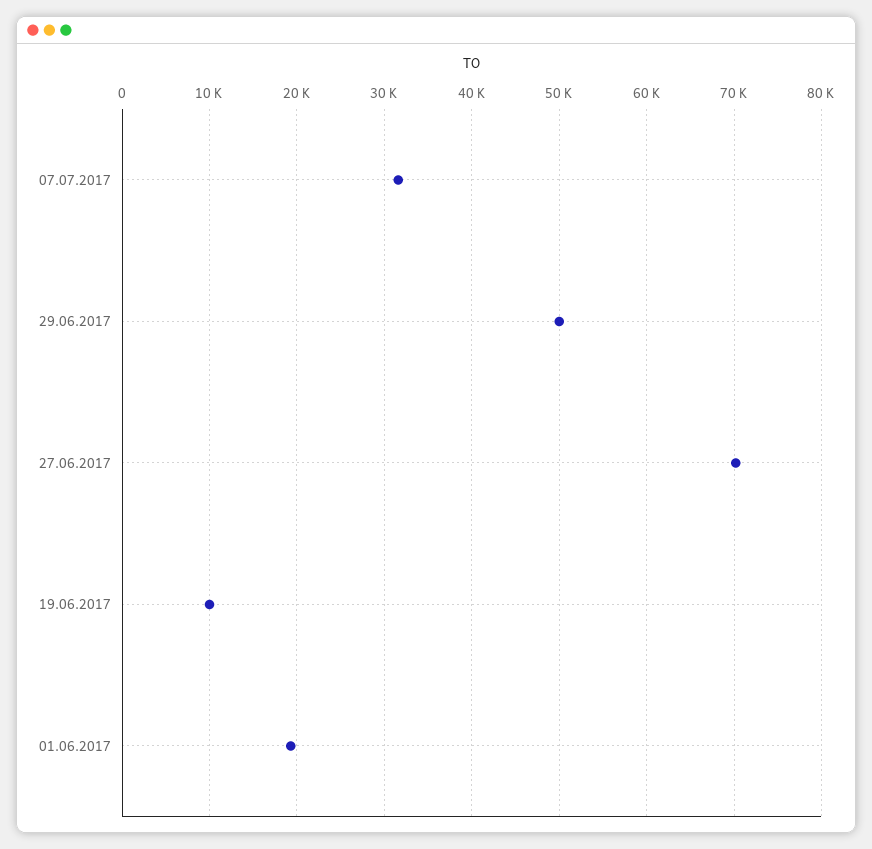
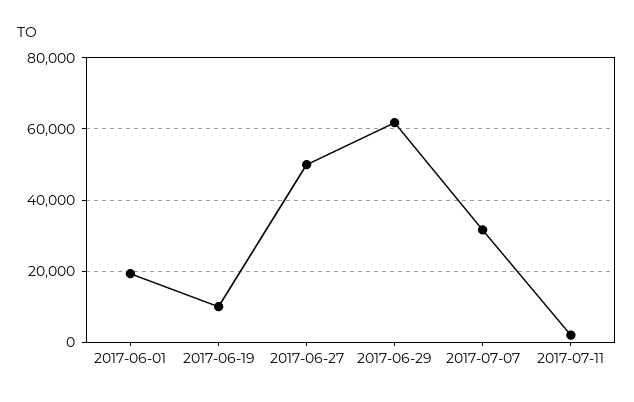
29.06.2017: 50000 -> 62000
27.06.2017: 70000 -> 50000
2017-07-11: none -> 2000

